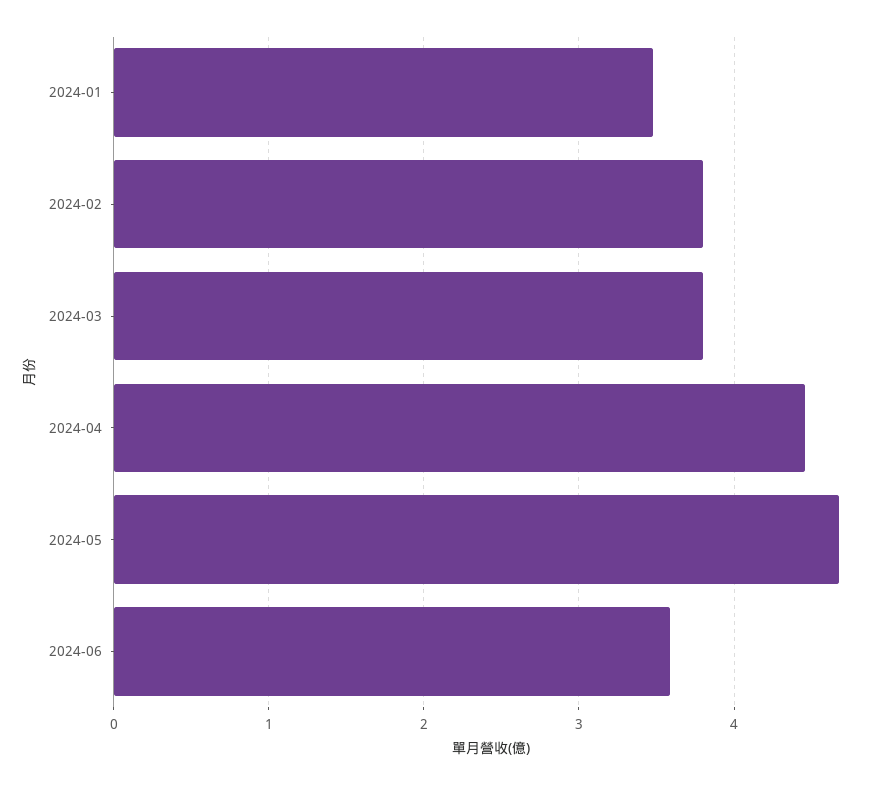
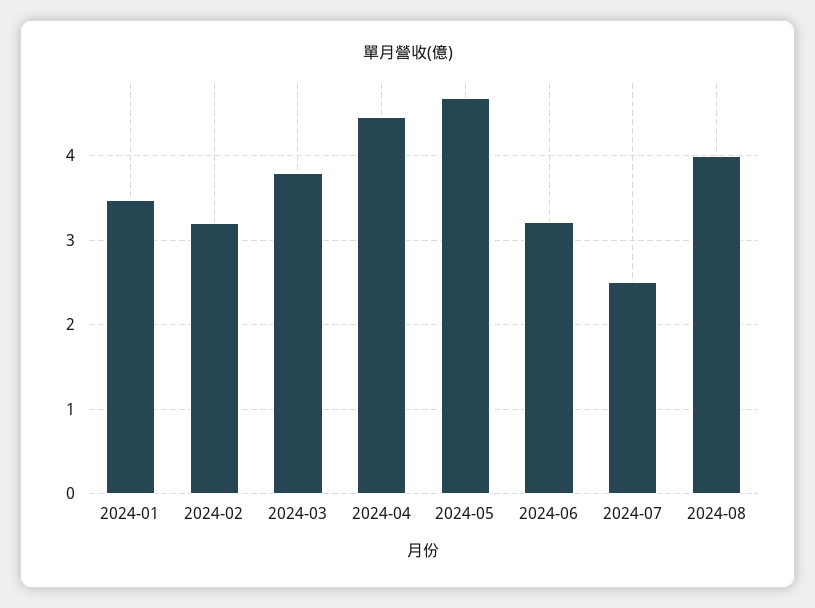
2024-02: 3.8 -> 3.2
2024-06: 3.6 -> 3.2
2024-07: none -> 2.5
2024-08: none -> 4

